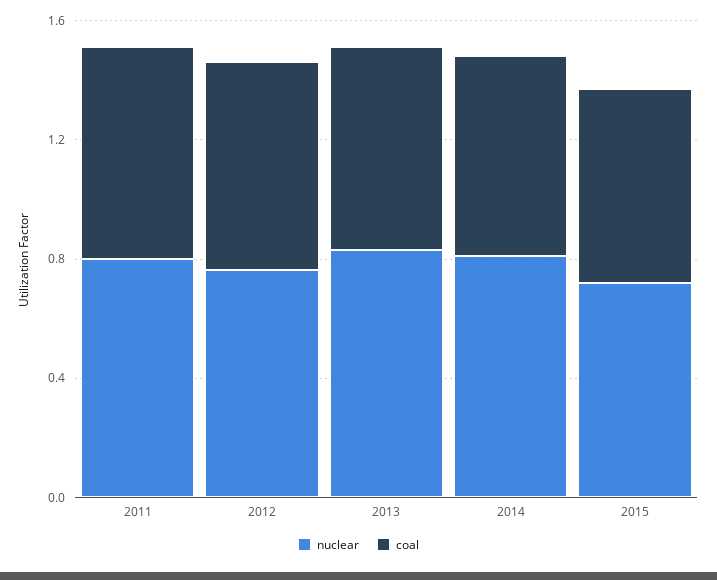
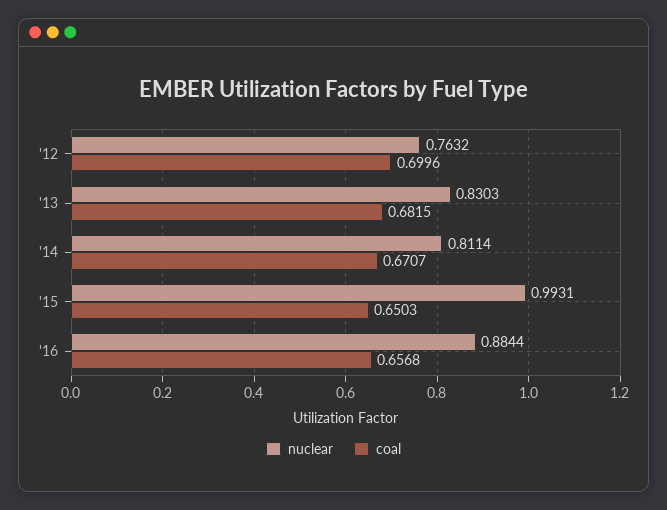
nuclear, 2011: 0.8 -> none
coal, 2011: 0.7 -> none
nuclear, 2015: 0.7 -> 0.9931
nuclear, '16: none -> 0.8844
coal, '16: none -> 0.6568

